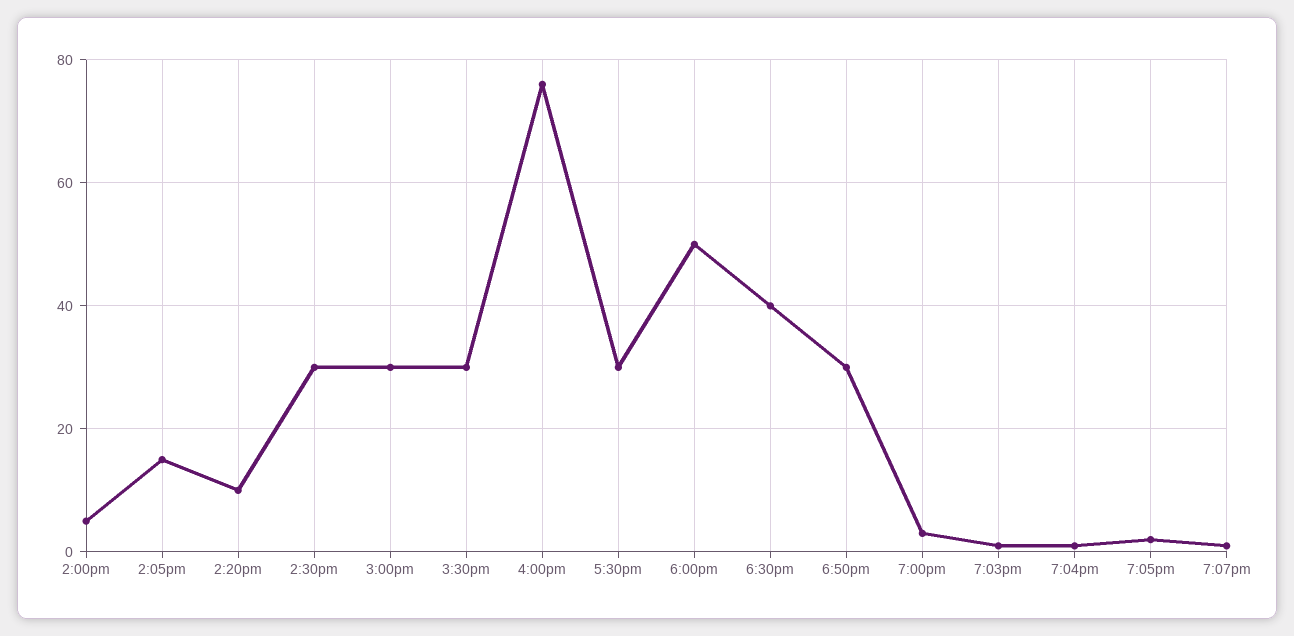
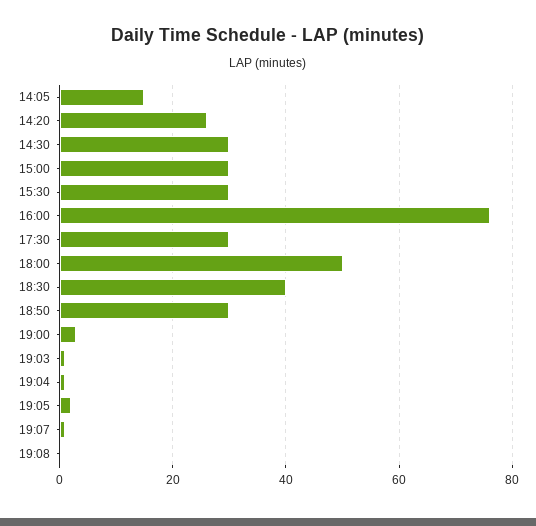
2:00pm: 5 -> none
2:20pm: 10 -> 25
19:08: none -> 0

